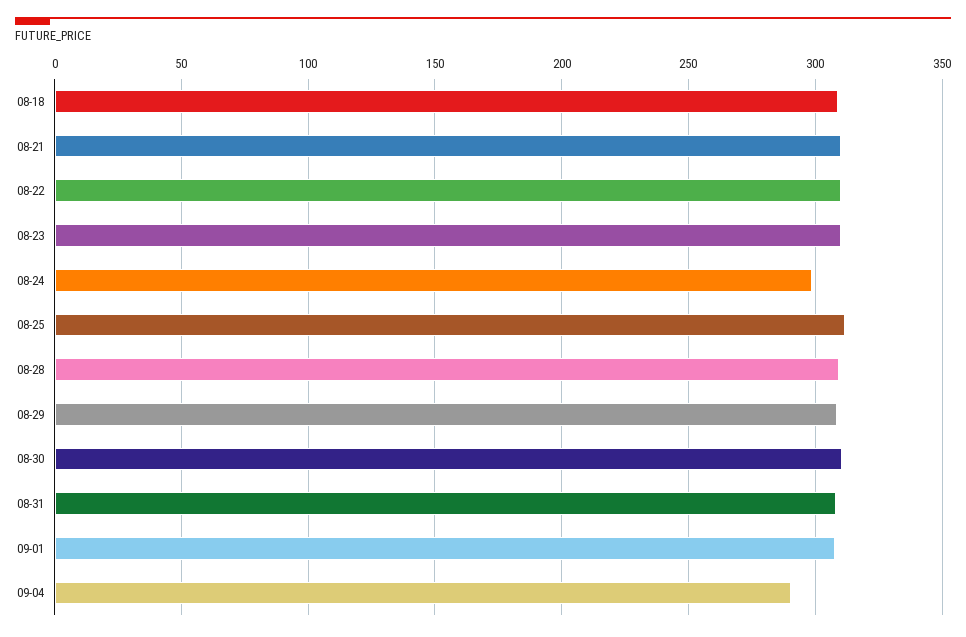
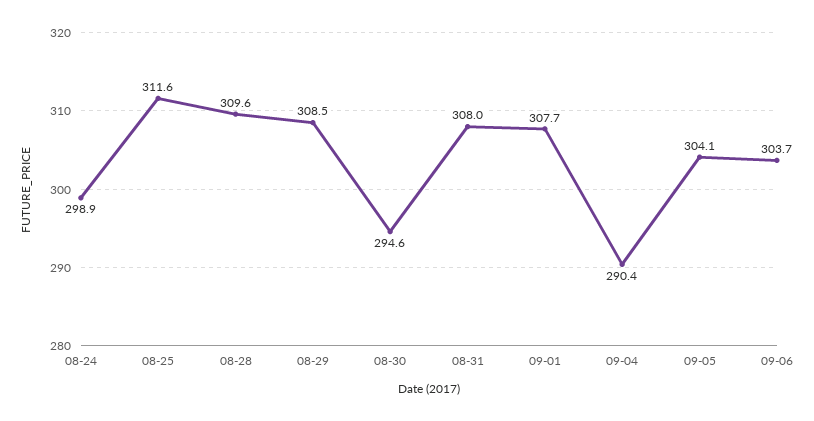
08-18: 310 -> none
08-21: 310 -> none
08-22: 310 -> none
08-23: 310 -> none
08-30: 310 -> 294.6
09-05: none -> 304.1
09-06: none -> 303.7

